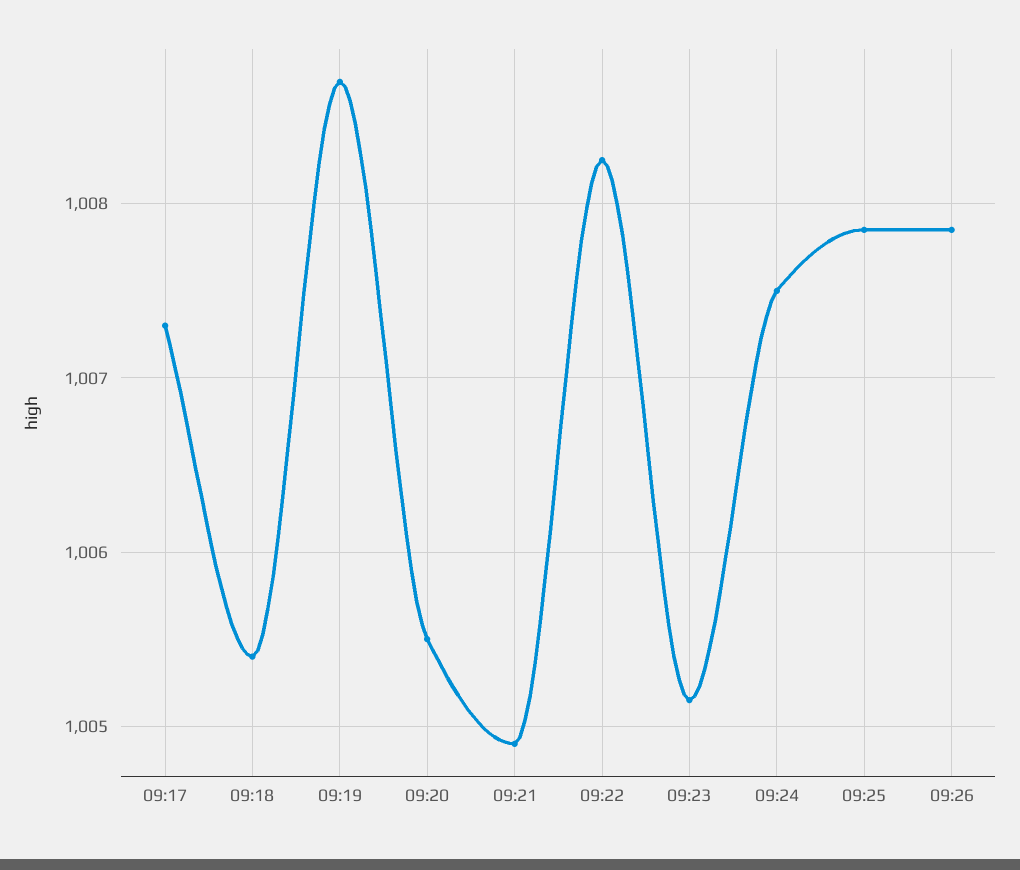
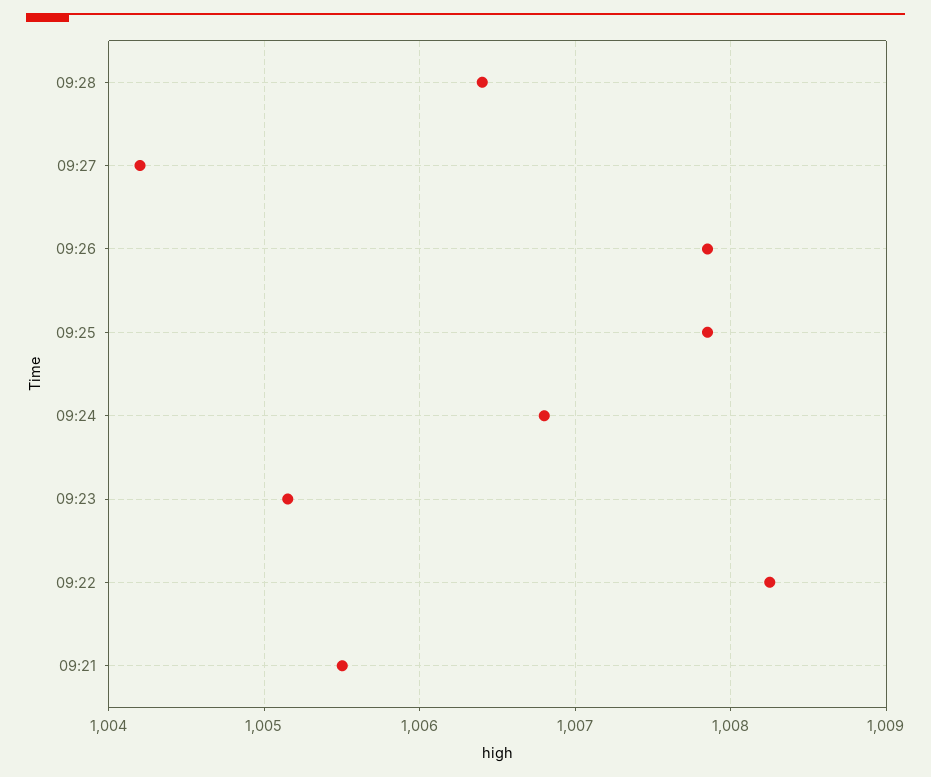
09:17: 1007.3 -> none
09:18: 1005.4 -> none
09:19: 1008.7 -> none
09:20: 1005.5 -> none
09:21: 1004.9 -> 1005.5
09:24: 1007.5 -> 1006.8
09:28: none -> 1006.4
09:27: none -> 1004.2

